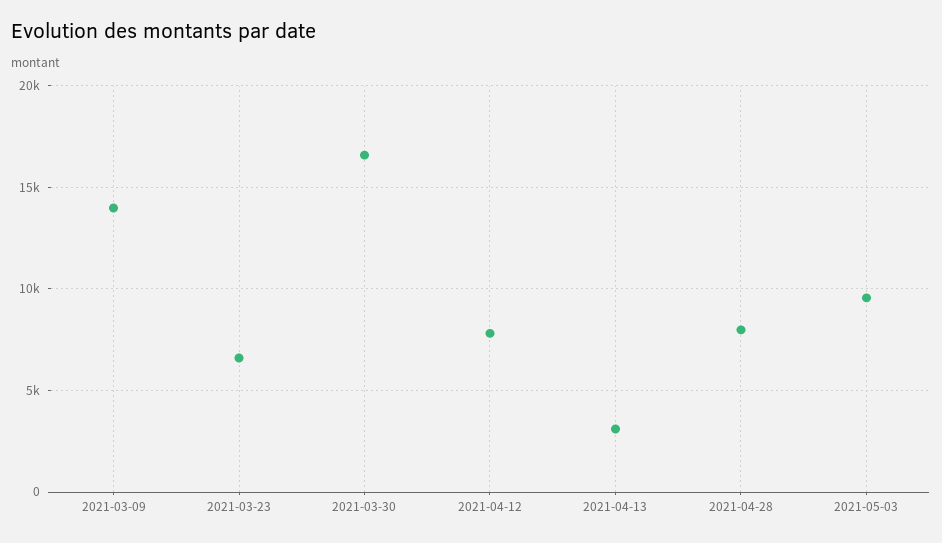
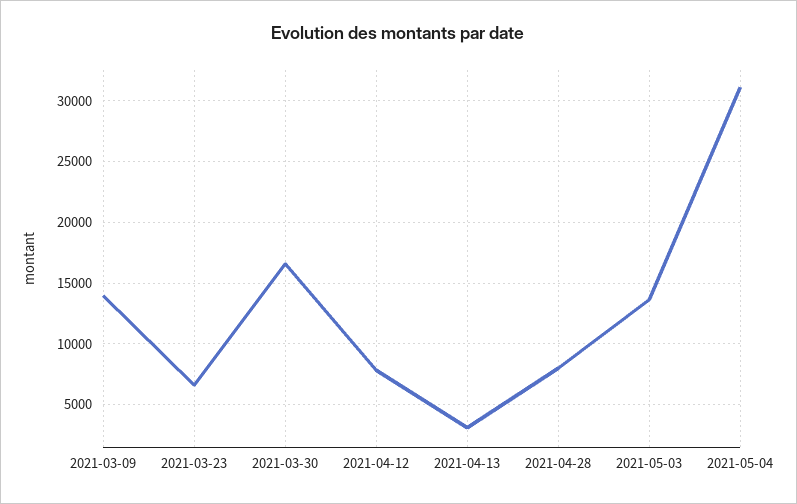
2021-05-03: 9500 -> 13500
2021-05-04: none -> 31000

